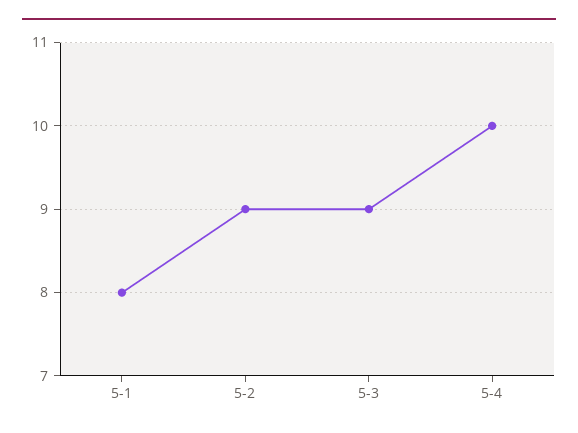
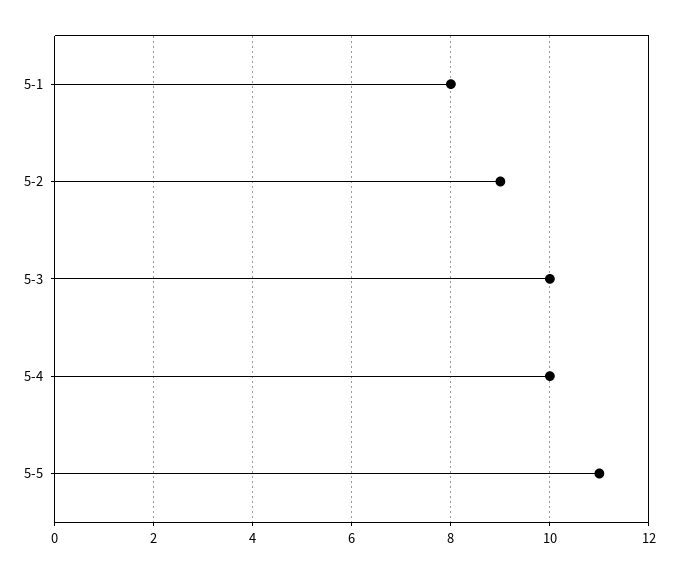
5-3: 9 -> 10
5-5: none -> 11

